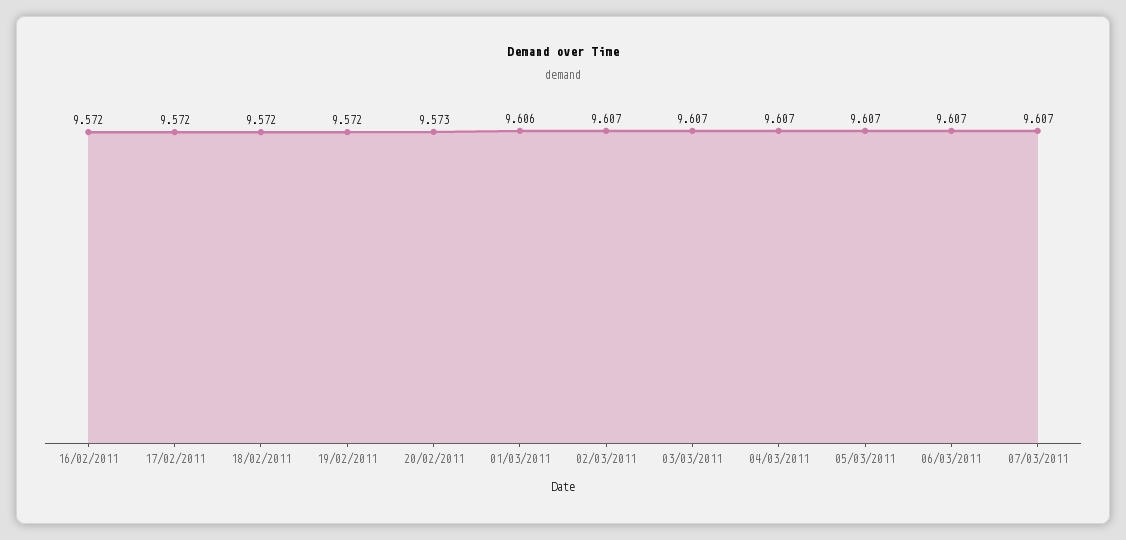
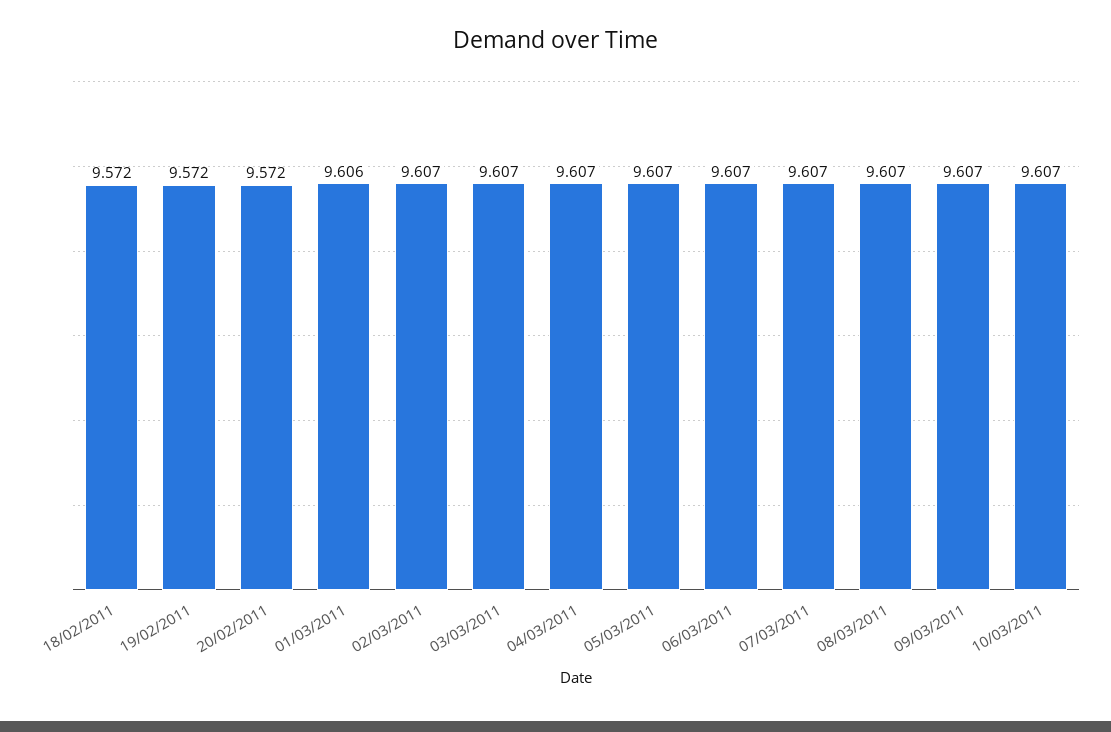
16/02/2011: 9.572 -> none
17/02/2011: 9.572 -> none
20/02/2011: 9.573 -> 9.572
08/03/2011: none -> 9.607
09/03/2011: none -> 9.607
10/03/2011: none -> 9.607

